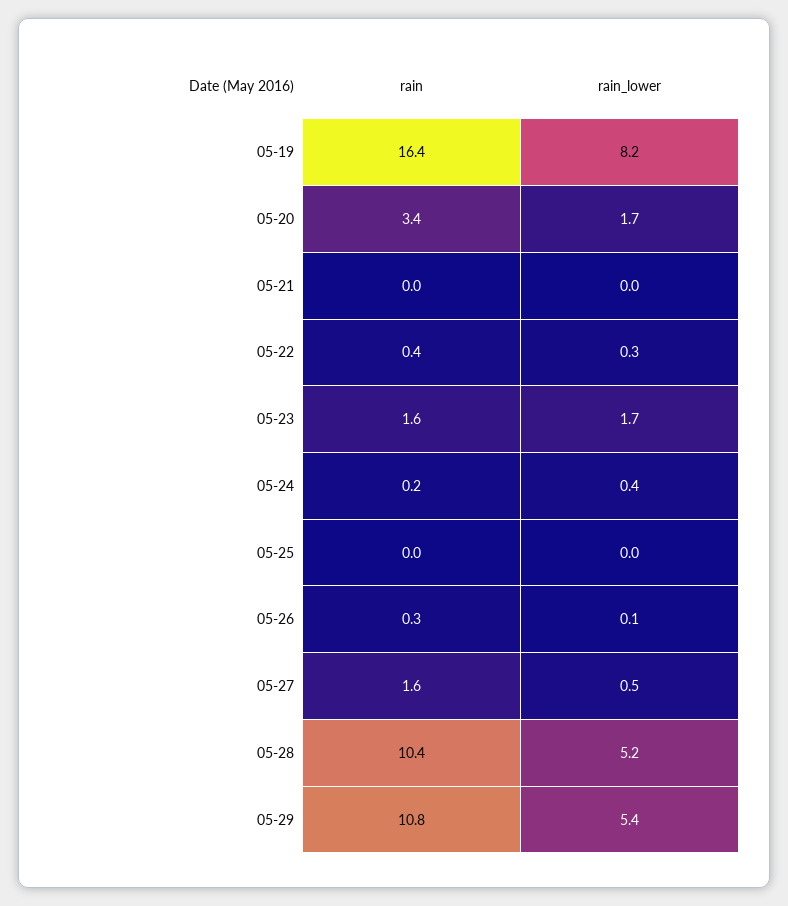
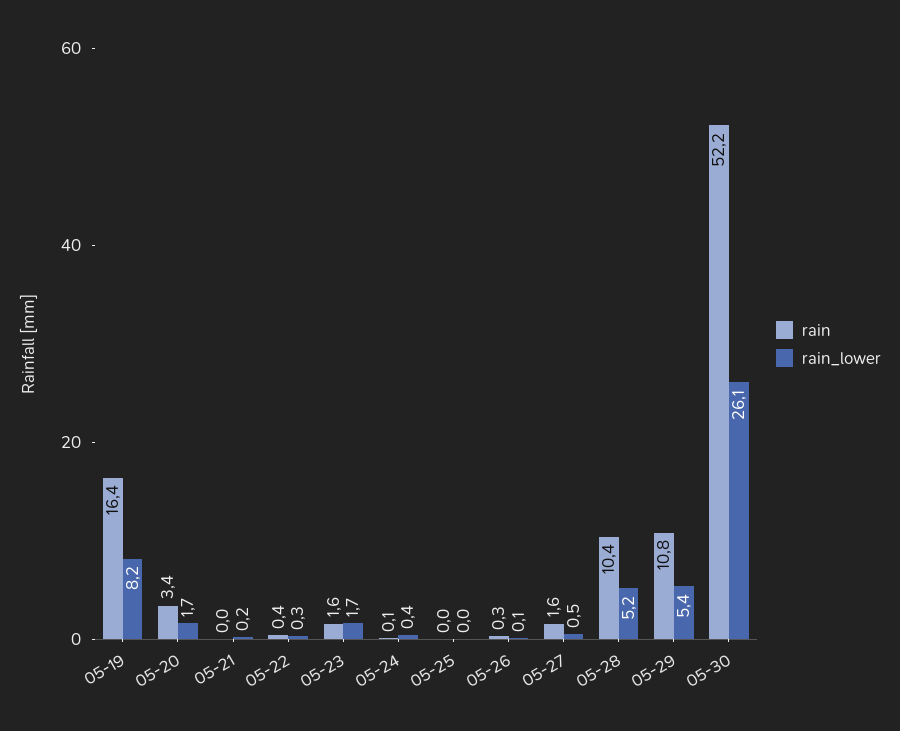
rain_lower, 05-21: 0 -> 0.2
rain, 05-24: 0.2 -> 0.1
rain, 05-30: none -> 52.2
rain_lower, 05-30: none -> 26.1

